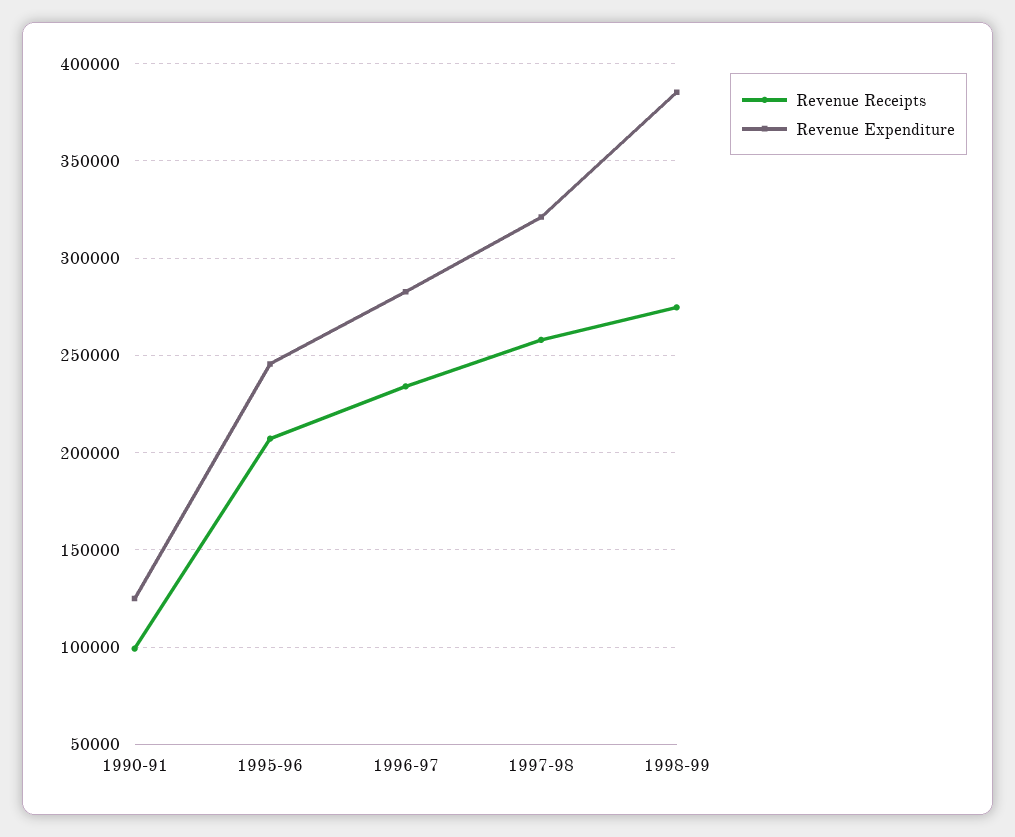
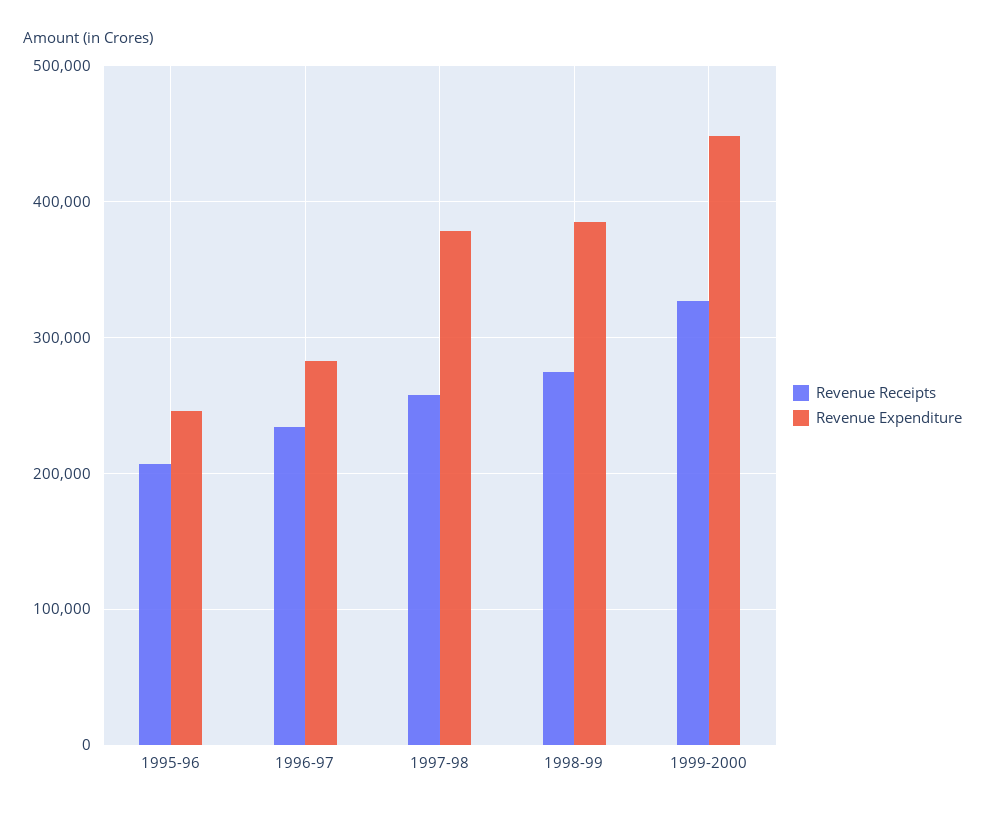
Revenue Receipts, 1990-91: 100000 -> none
Revenue Expenditure, 1990-91: 125000 -> none
Revenue Expenditure, 1997-98: 320000 -> 380000
Revenue Receipts, 1999-2000: none -> 330000
Revenue Expenditure, 1999-2000: none -> 450000

